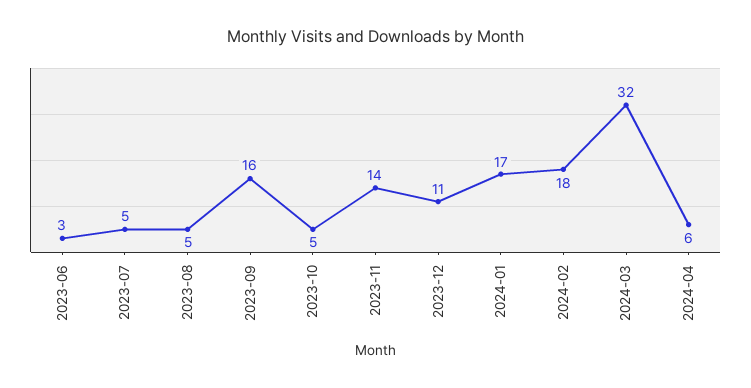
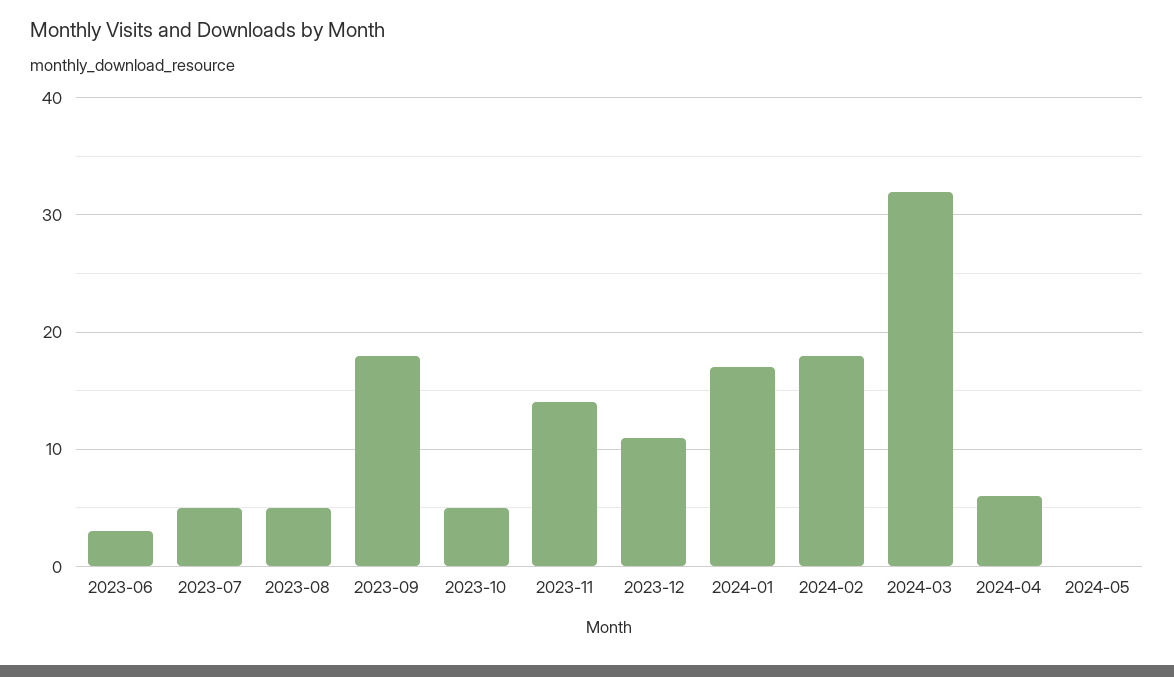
2023-09: 16 -> 18
2024-05: none -> 0

